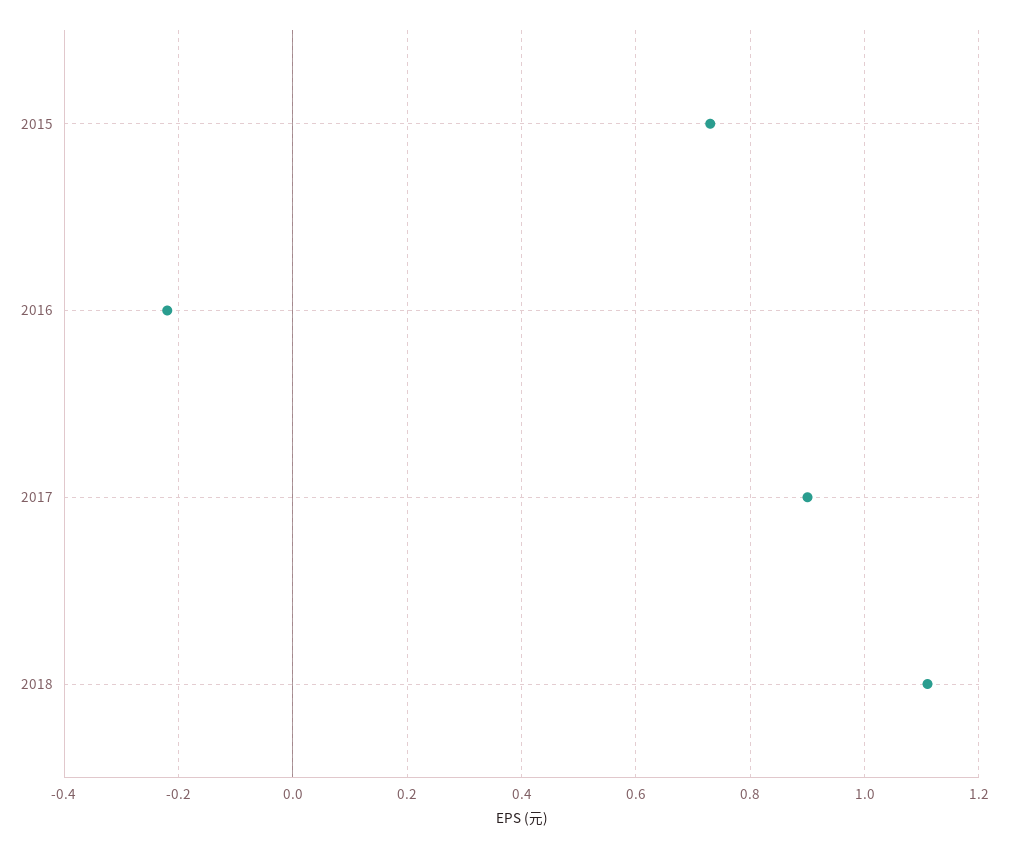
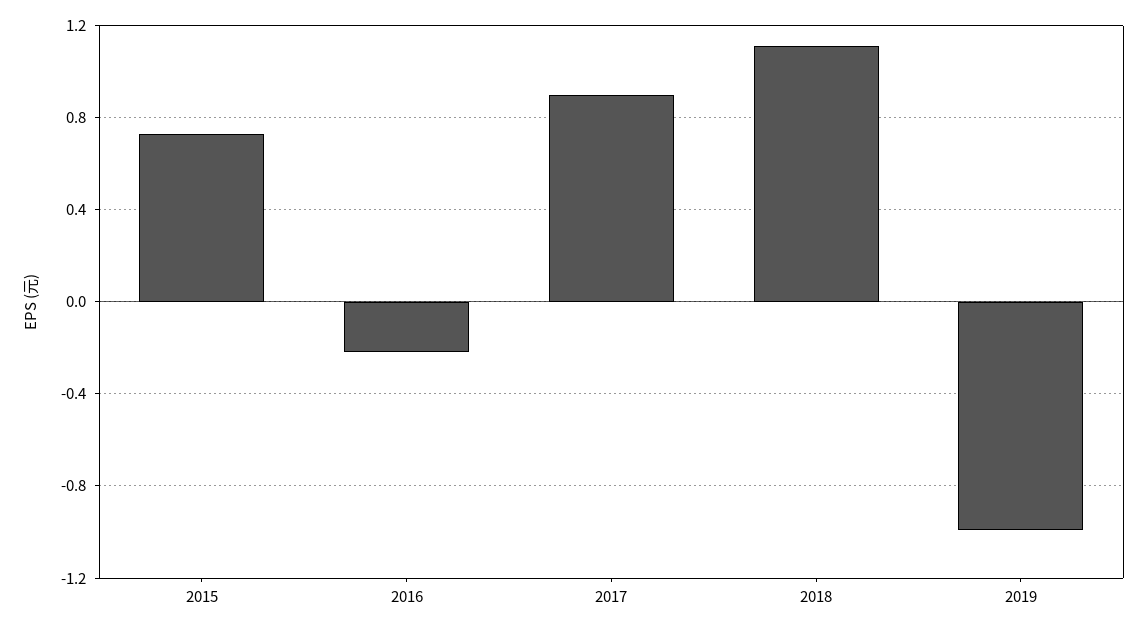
2019: none -> -1

